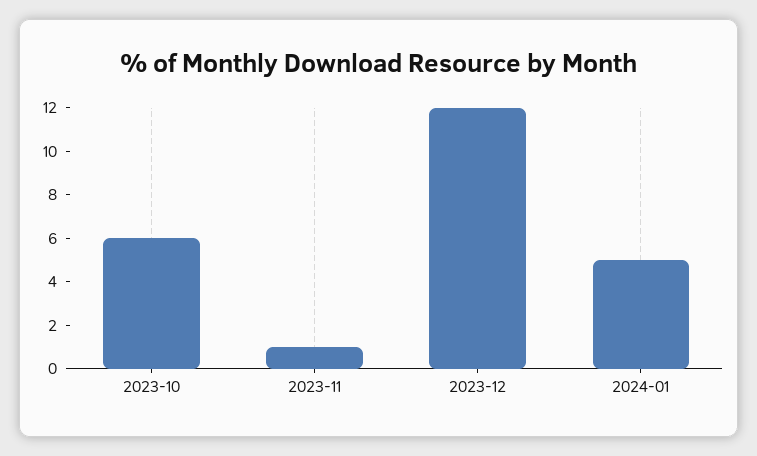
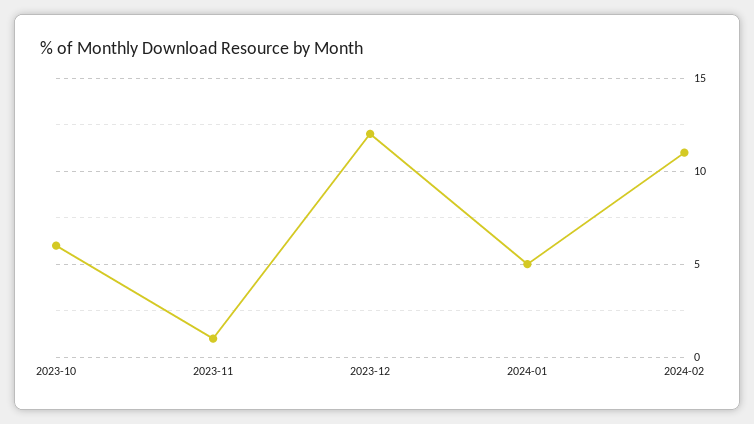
2024-02: none -> 11

